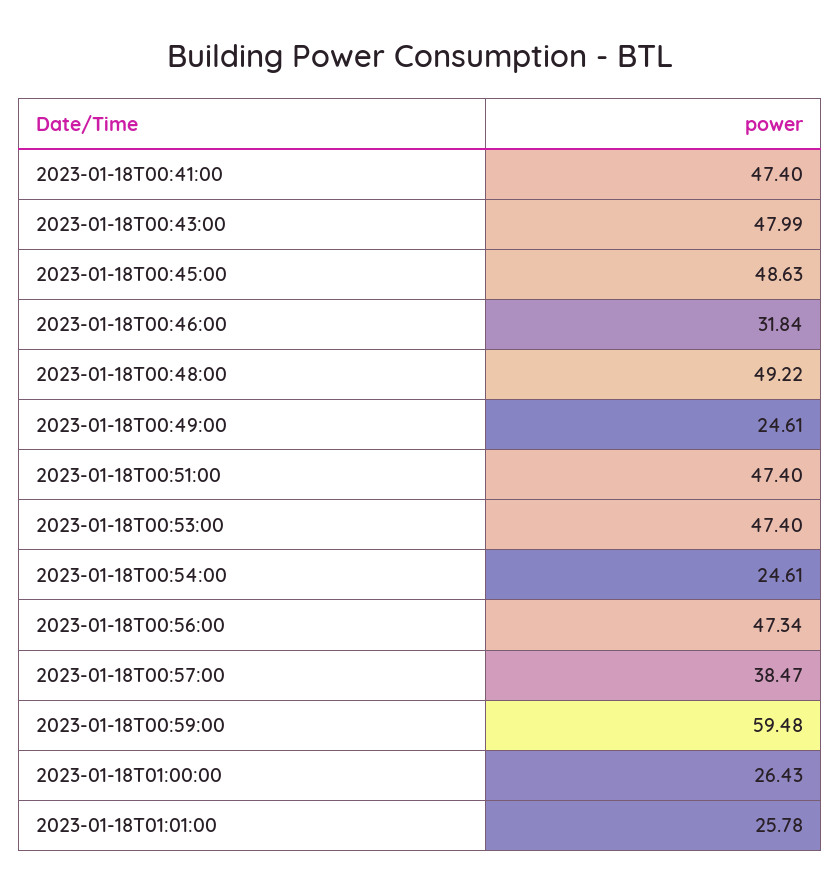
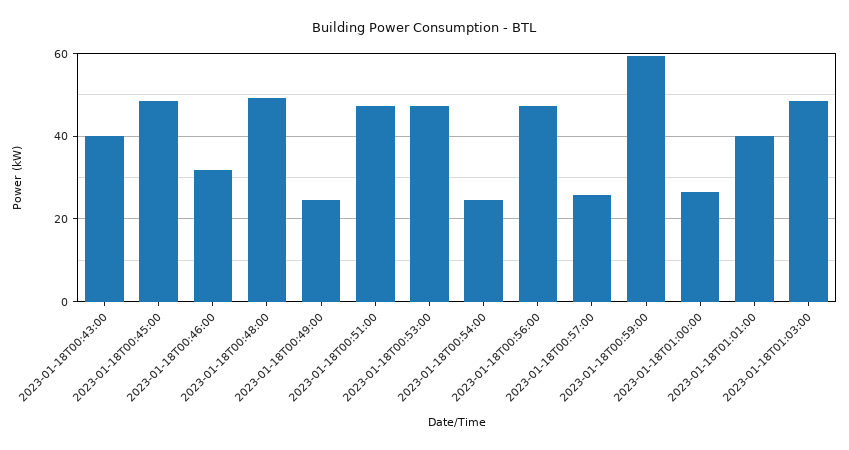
2023-01-18T00:41:00: 47.4 -> none
2023-01-18T00:43:00: 47.99 -> 40
2023-01-18T00:57:00: 38.47 -> 26
2023-01-18T01:01:00: 25.78 -> 40
2023-01-18T01:03:00: none -> 48

